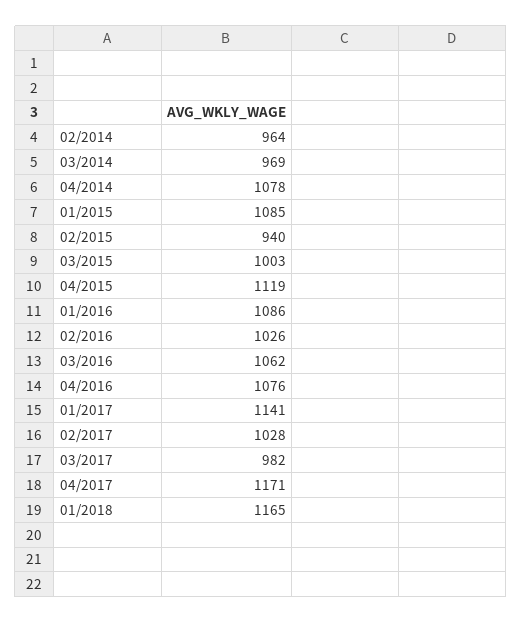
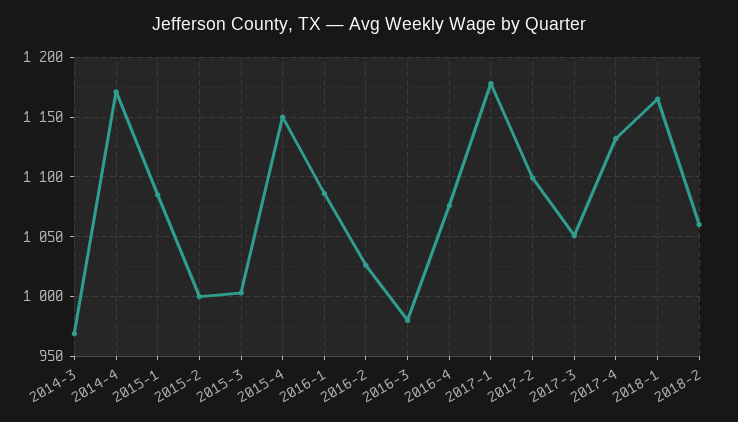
02/2014: 964 -> none
04/2014: 1078 -> 1170
02/2015: 940 -> 1000
04/2015: 1119 -> 1150
03/2016: 1062 -> 980
01/2017: 1141 -> 1180
02/2017: 1028 -> 1100
03/2017: 982 -> 1050
04/2017: 1171 -> 1130
2018-2: none -> 1060

